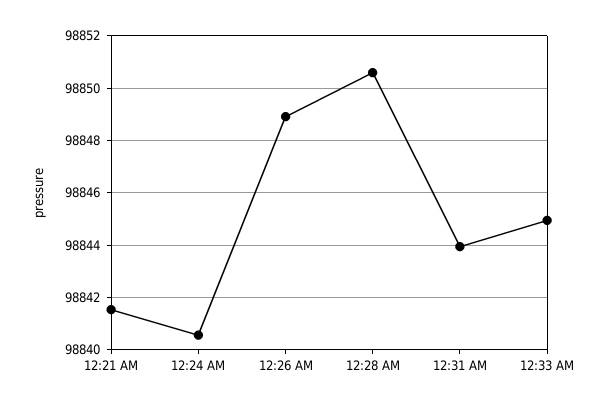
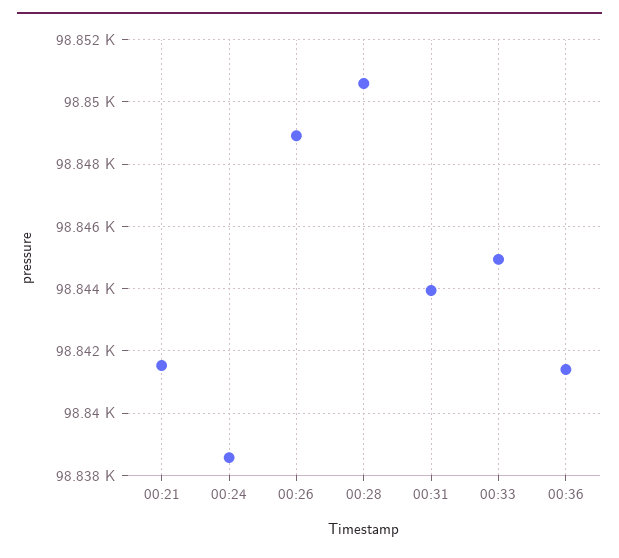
12:24 AM: 98840.5 -> 98838.6
00:36: none -> 98841.4

